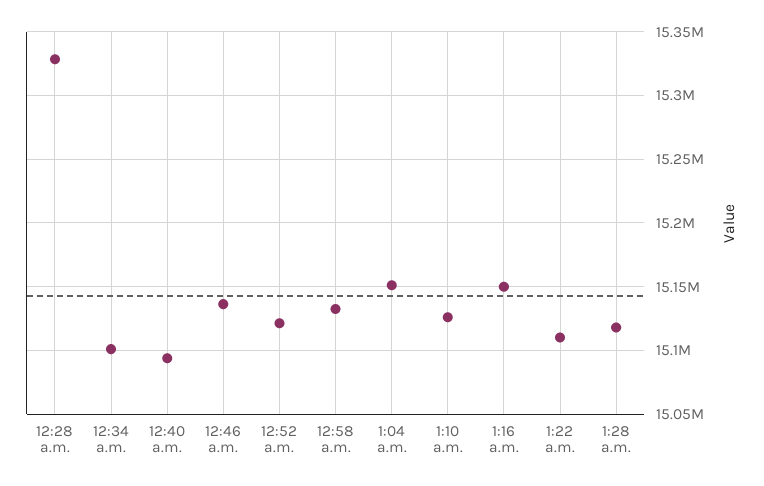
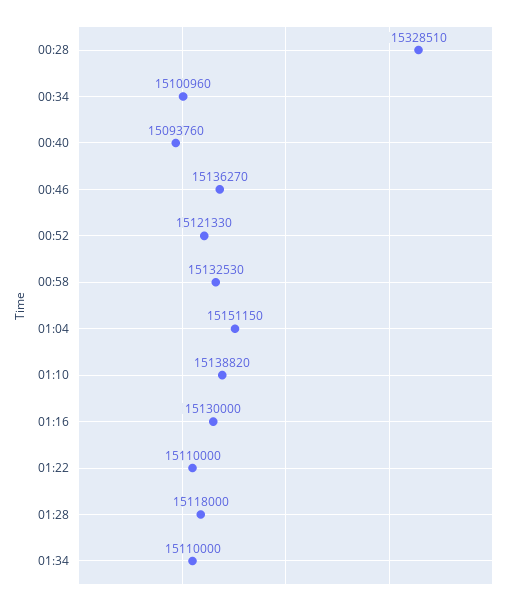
1:10 a.m.: 15125000 -> 15138820
1:16 a.m.: 15150000 -> 15130000
01:34: none -> 15110000

